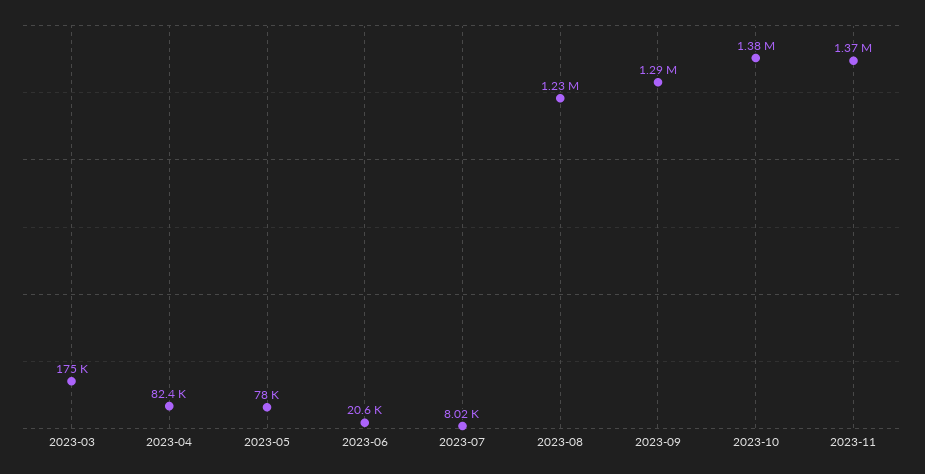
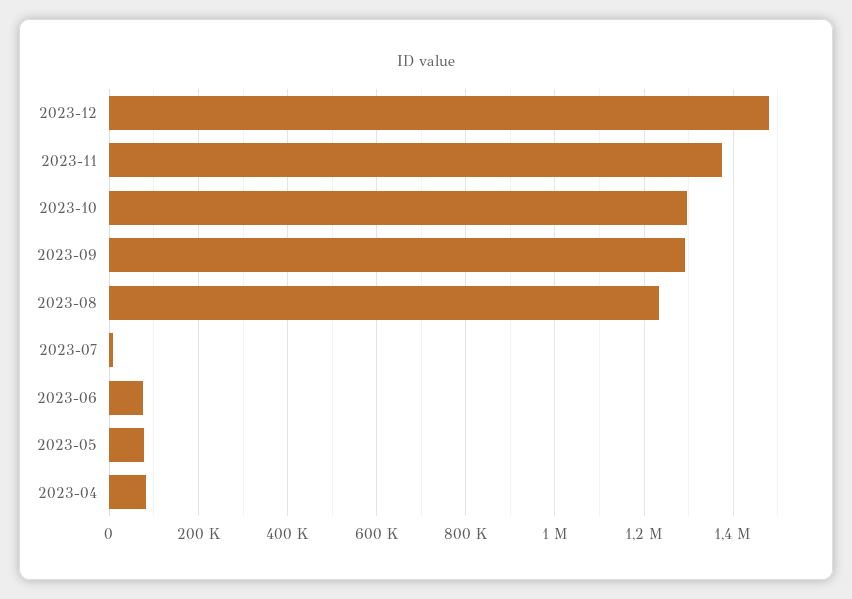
2023-03: 175000 -> none
2023-06: 20600 -> 80000
2023-10: 1380000 -> 1300000
2023-12: none -> 1480000

